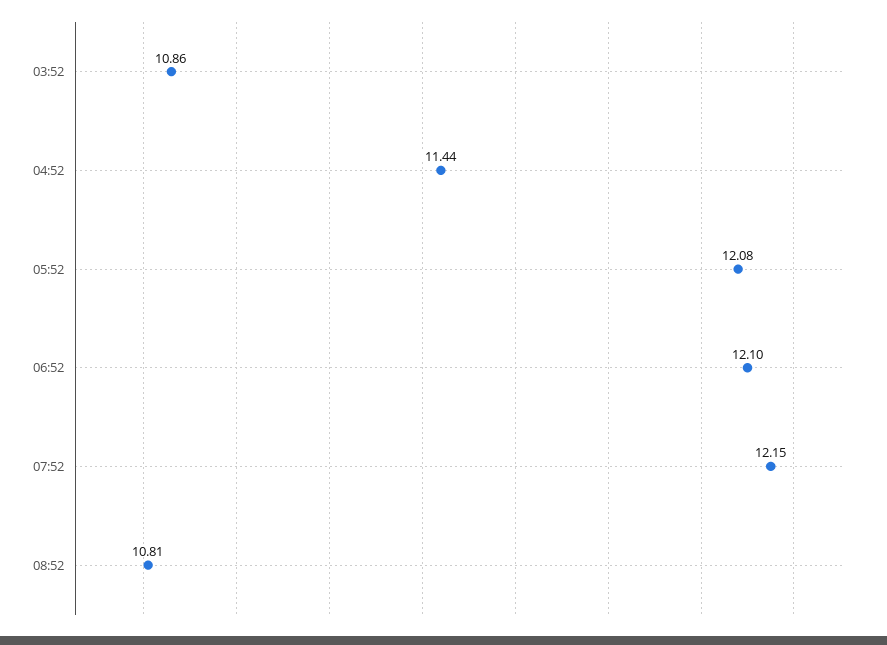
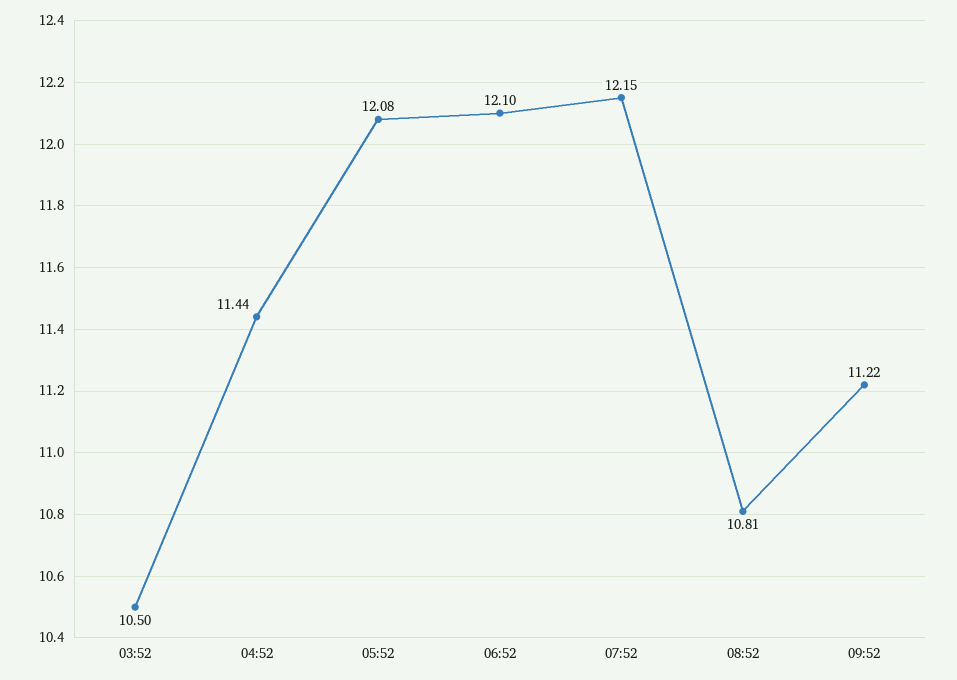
03:52: 10.86 -> 10.5
09:52: none -> 11.22

